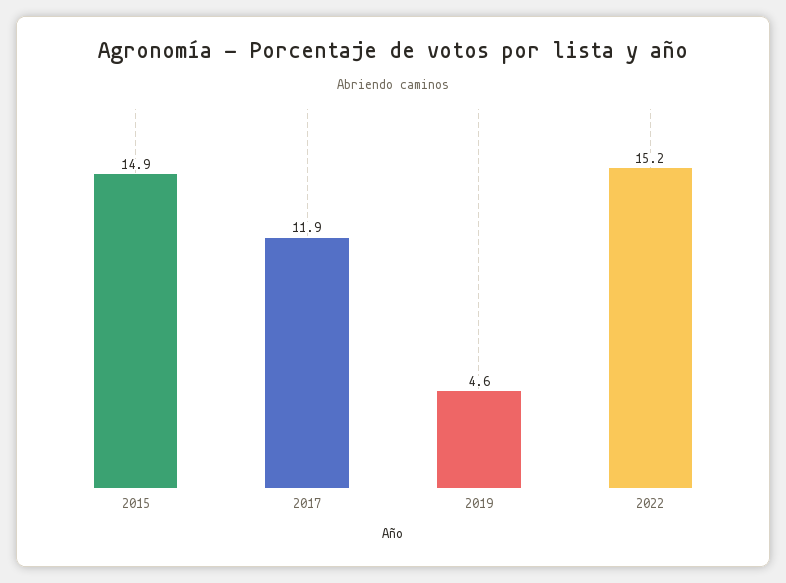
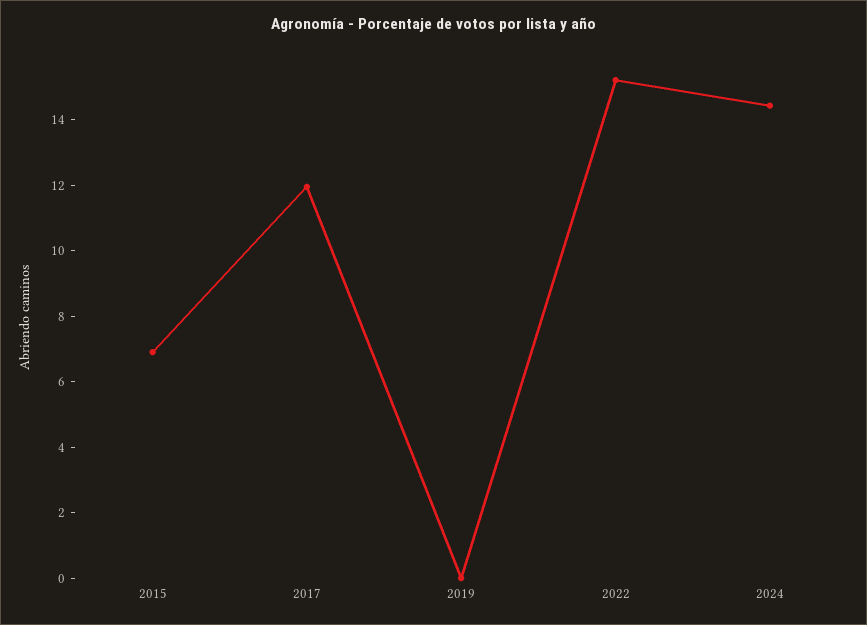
2015: 14.9 -> 7
2019: 4.6 -> 0
2024: none -> 14.5

